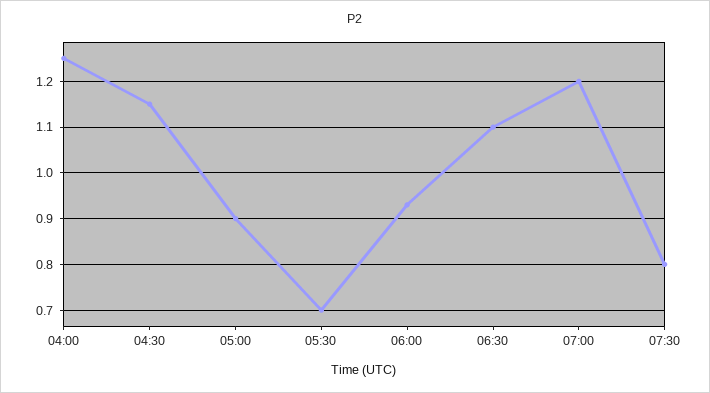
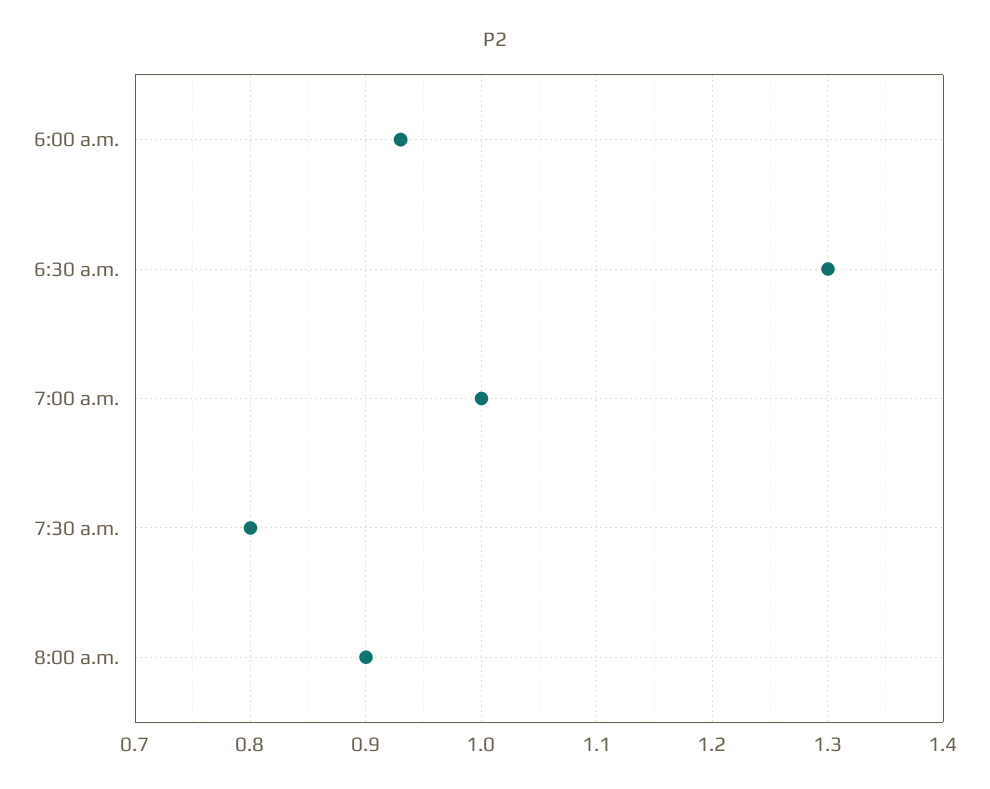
04:00: 1.25 -> none
04:30: 1.15 -> none
05:00: 0.9 -> none
05:30: 0.7 -> none
06:30: 1.1 -> 1.3
07:00: 1.2 -> 1
8:00 a.m.: none -> 0.9

